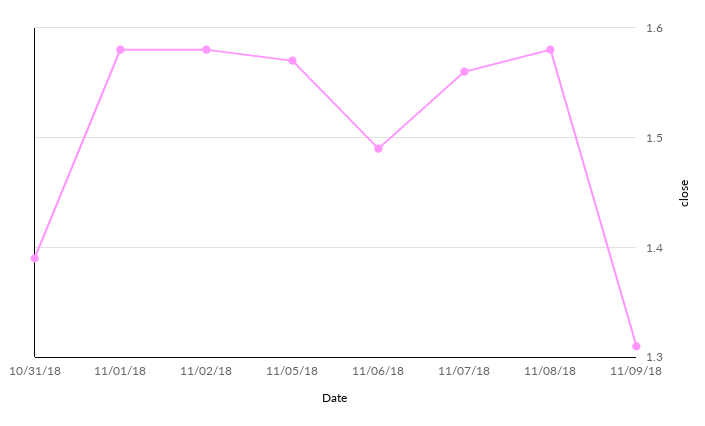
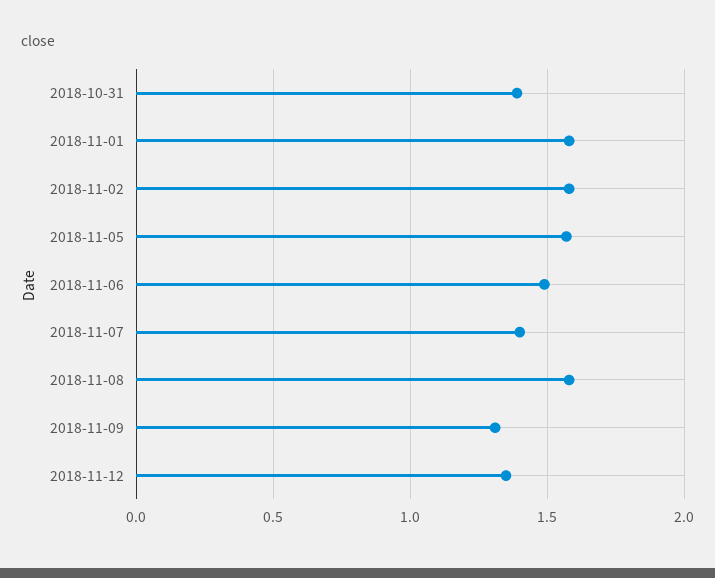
11/07/18: 1.56 -> 1.4
2018-11-12: none -> 1.35

